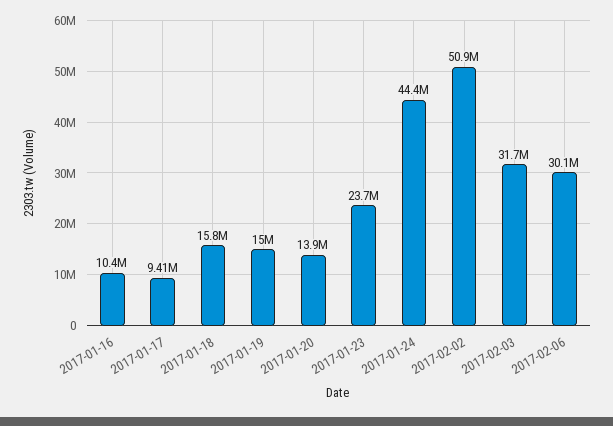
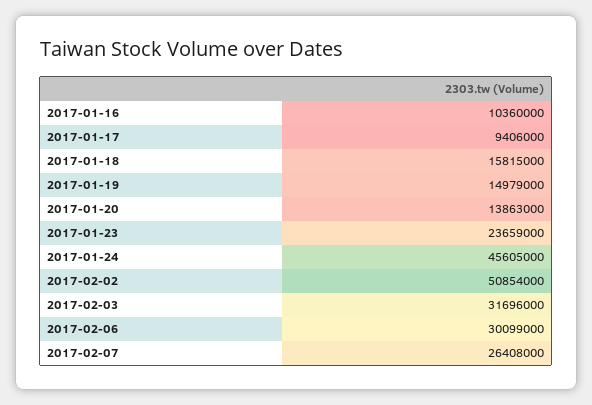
2017-01-24: 44400000 -> 45605000
2017-02-07: none -> 26408000

